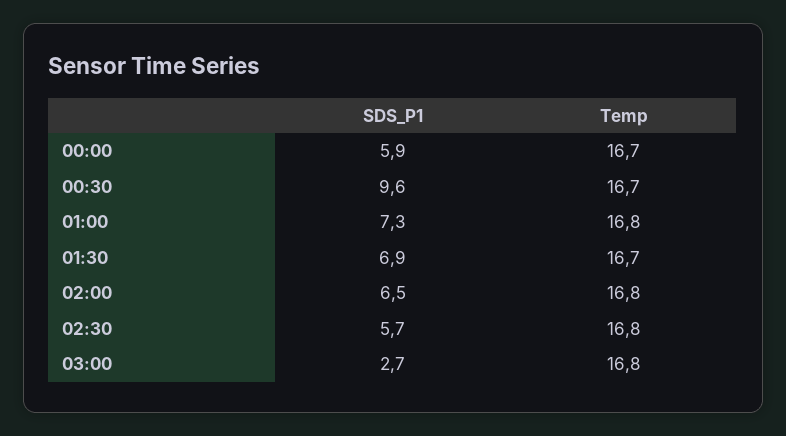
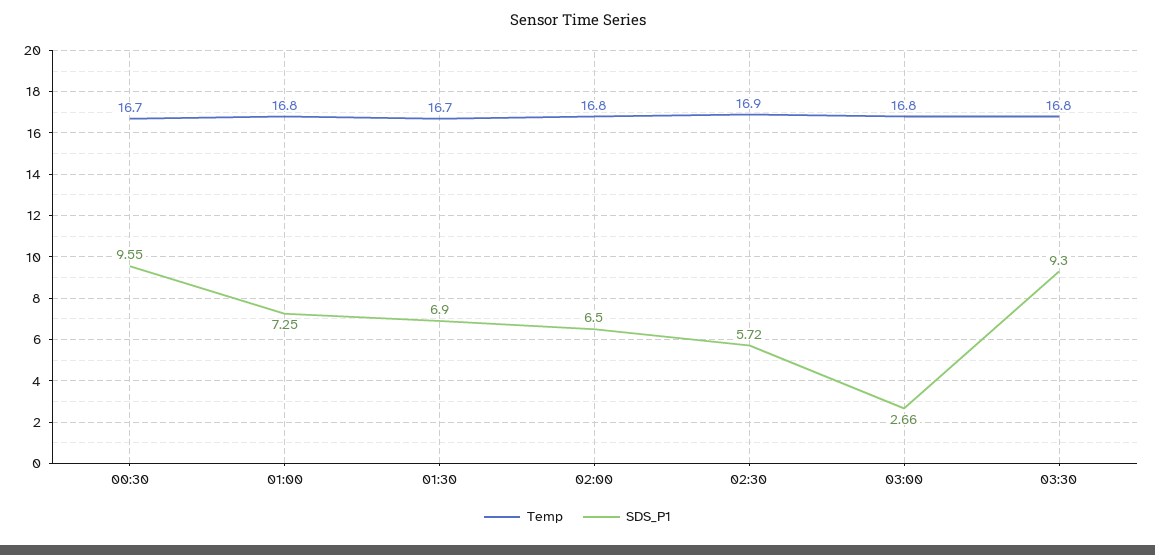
SDS_P1, 00:00: 5.9 -> none
Temp, 00:00: 16.7 -> none
Temp, 02:30: 16.8 -> 16.9
Temp, 03:30: none -> 16.8
SDS_P1, 03:30: none -> 9.3

